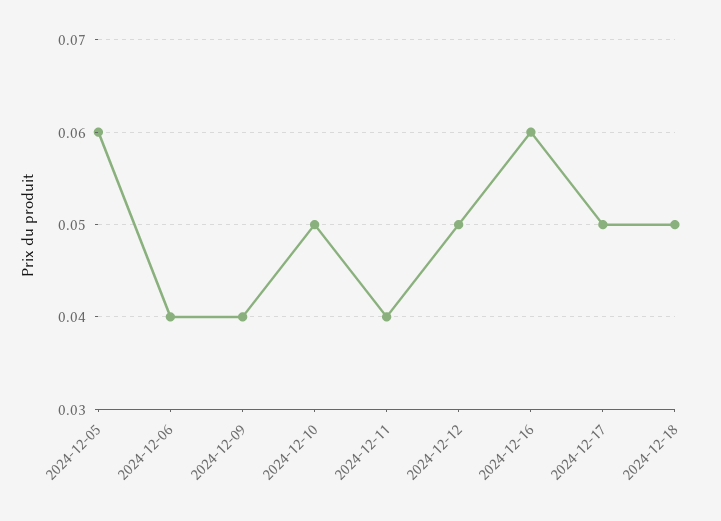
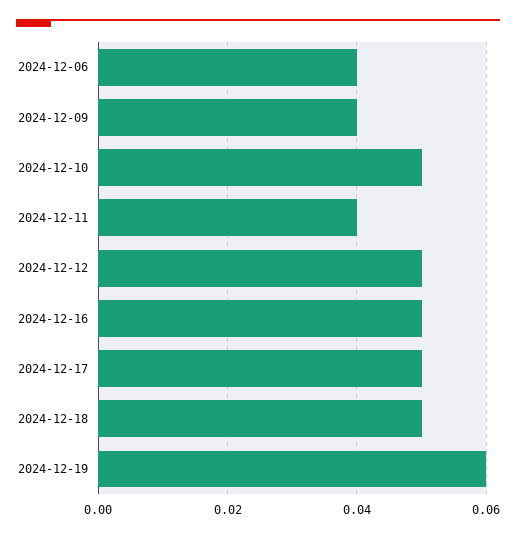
2024-12-05: 0.06 -> none
2024-12-16: 0.06 -> 0.05
2024-12-19: none -> 0.06

